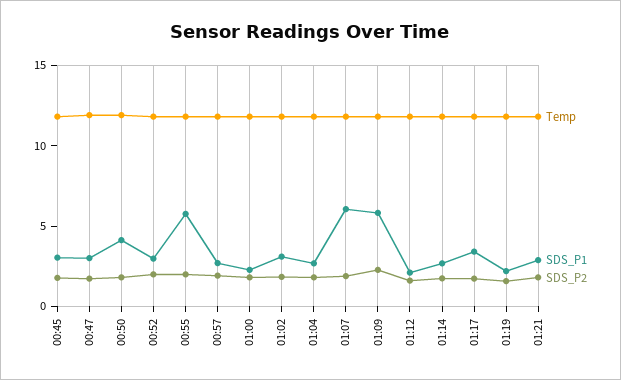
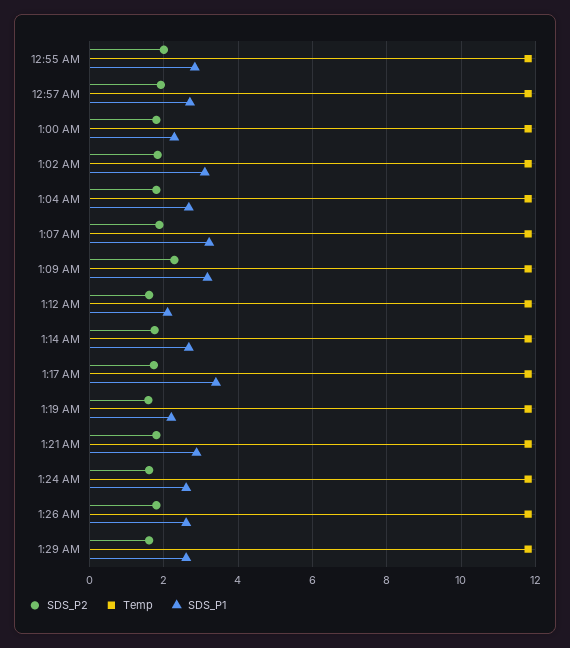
Temp, 00:45: 12 -> none
SDS_P1, 00:45: 3 -> none
SDS_P2, 00:45: 2 -> none
Temp, 00:47: 12 -> none
SDS_P1, 00:47: 3 -> none
SDS_P2, 00:47: 2 -> none
Temp, 00:50: 12 -> none
SDS_P1, 00:50: 4 -> none
SDS_P2, 00:50: 2 -> none
Temp, 00:52: 12 -> none
SDS_P1, 00:52: 3 -> none
SDS_P2, 00:52: 2 -> none
SDS_P1, 00:55: 6 -> 2.8
SDS_P1, 01:07: 6 -> 3.2
SDS_P1, 01:09: 6 -> 3.2
SDS_P2, 1:24 AM: none -> 1.6
Temp, 1:24 AM: none -> 11.8
SDS_P1, 1:24 AM: none -> 2.6
SDS_P2, 1:26 AM: none -> 1.8
Temp, 1:26 AM: none -> 11.8
SDS_P1, 1:26 AM: none -> 2.6
SDS_P2, 1:29 AM: none -> 1.6
Temp, 1:29 AM: none -> 11.8
SDS_P1, 1:29 AM: none -> 2.6

